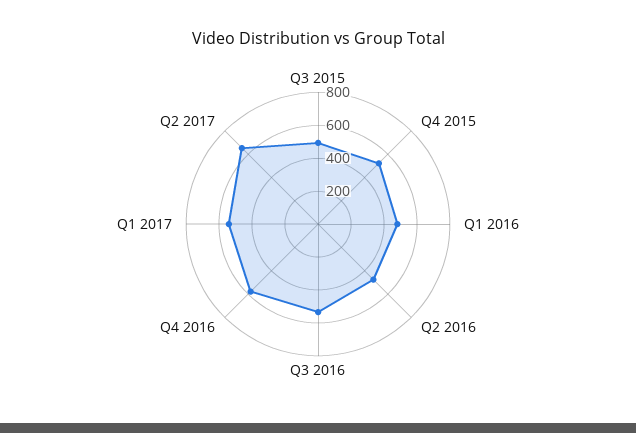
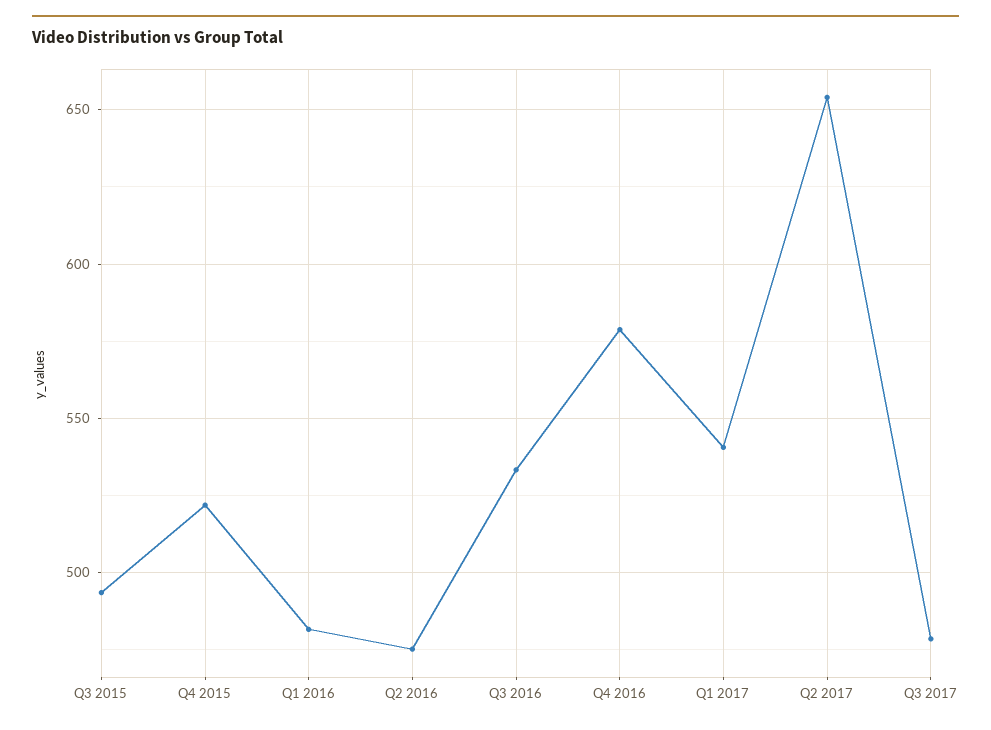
Q3 2017: none -> 480

